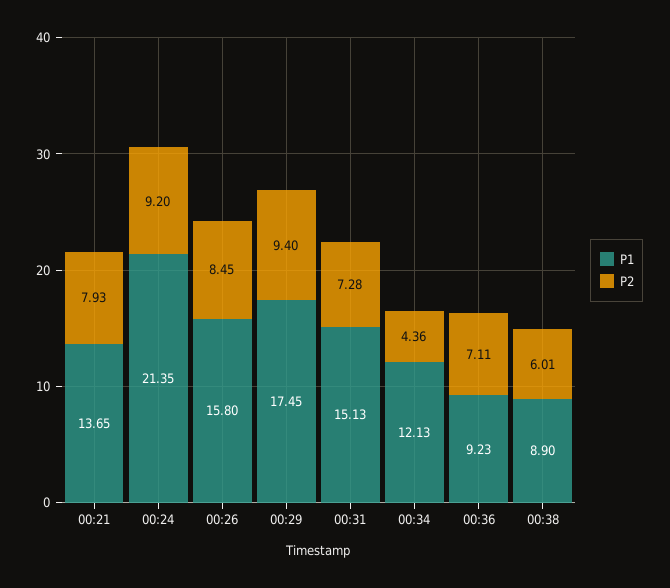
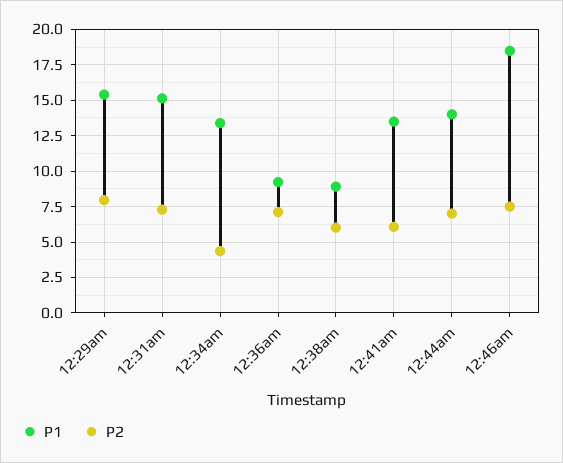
P1, 00:21: 13.65 -> none
P2, 00:21: 7.93 -> none
P1, 00:24: 21.35 -> none
P2, 00:24: 9.2 -> none
P1, 00:26: 15.8 -> none
P2, 00:26: 8.45 -> none
P1, 00:29: 17.45 -> 15.5
P2, 00:29: 9.4 -> 8
P1, 00:34: 12.13 -> 13.5
P1, 12:41am: none -> 13.5
P2, 12:41am: none -> 6
P1, 12:44am: none -> 14
P2, 12:44am: none -> 7
P1, 12:46am: none -> 18.5
P2, 12:46am: none -> 7.5

